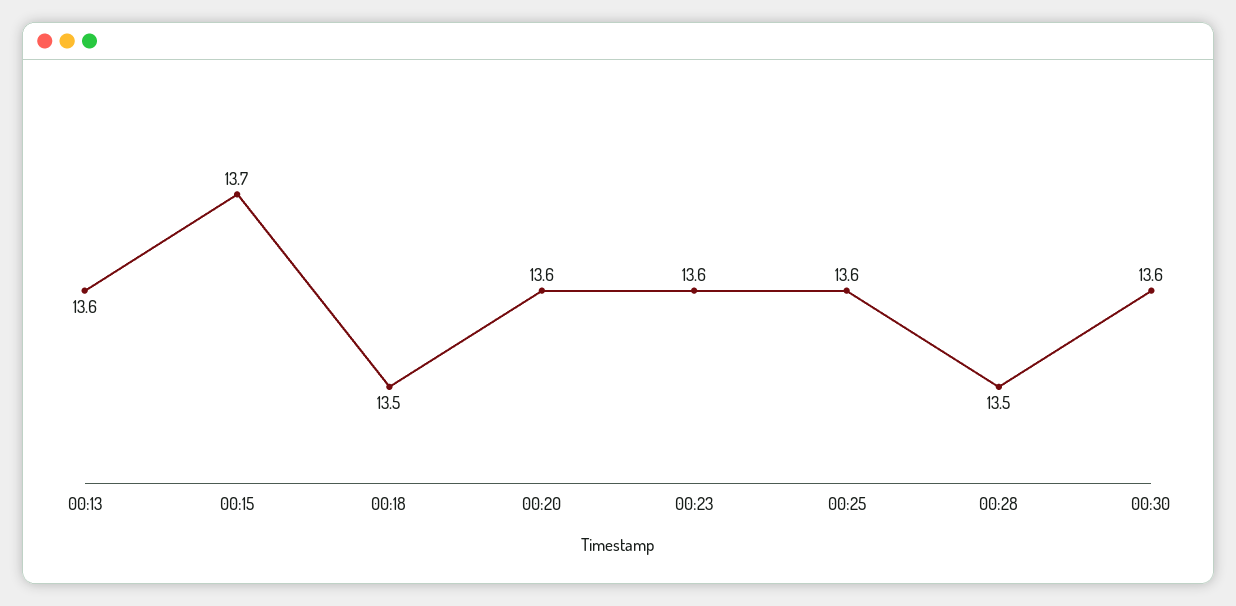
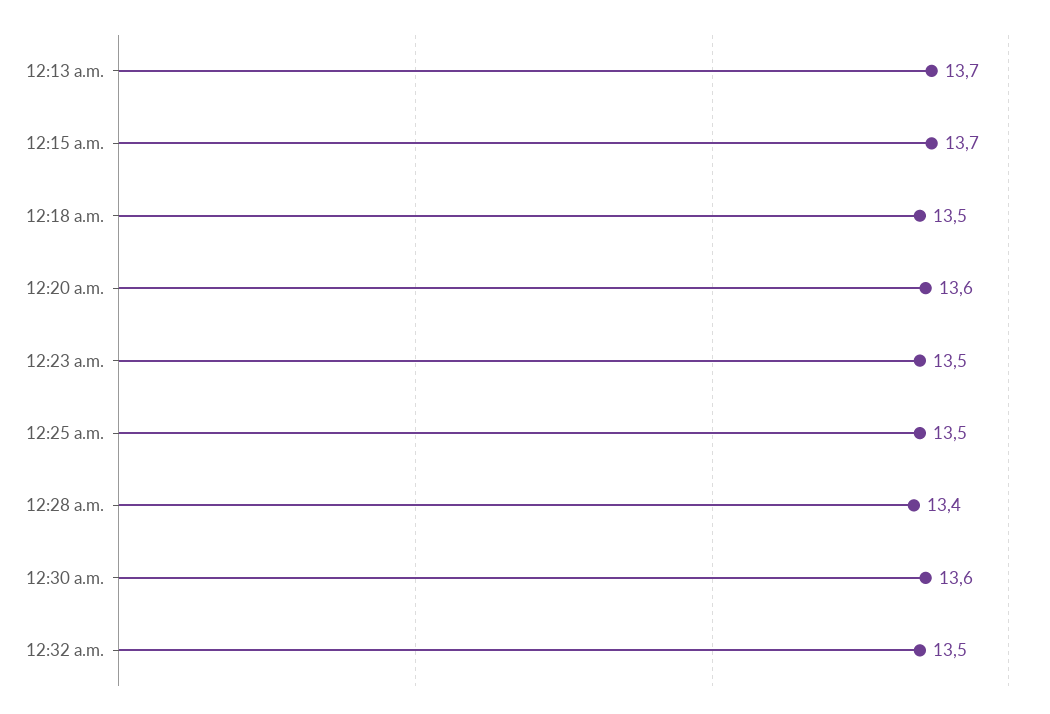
00:13: 13.6 -> 13.7
00:23: 13.6 -> 13.5
00:25: 13.6 -> 13.5
00:28: 13.5 -> 13.4
12:32 a.m.: none -> 13.5

